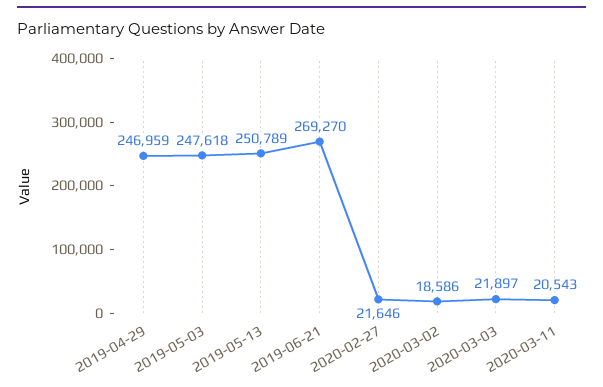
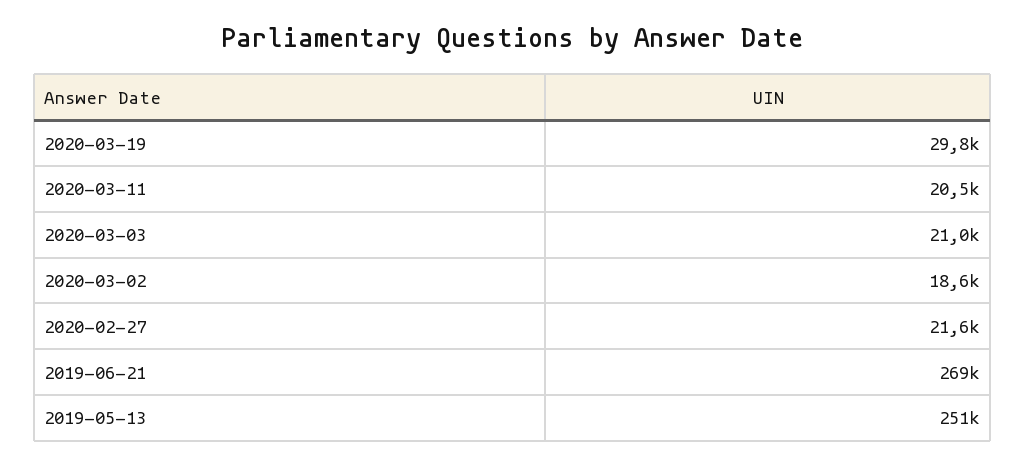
2019-04-29: 246959 -> none
2019-05-03: 247618 -> none
2020-03-03: 21897 -> 21000
2020-03-19: none -> 29800

